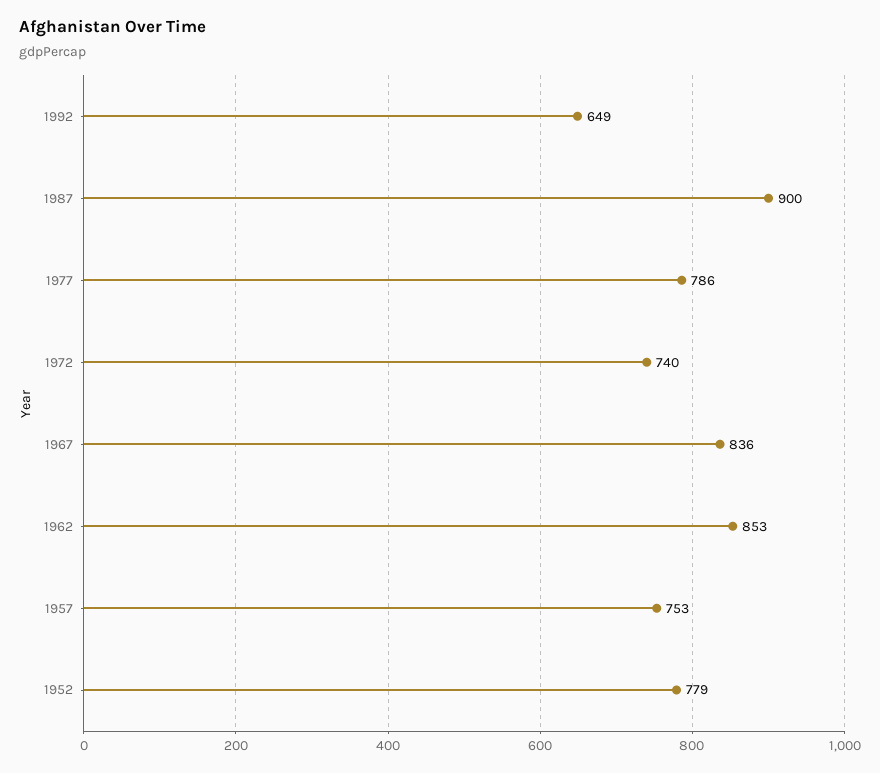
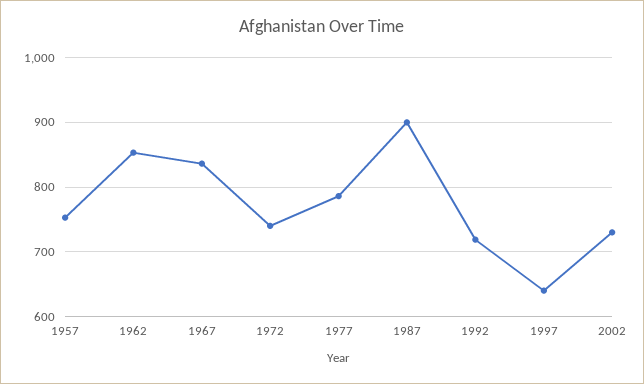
1992: 649 -> 720
1952: 779 -> none
1997: none -> 640
2002: none -> 730

